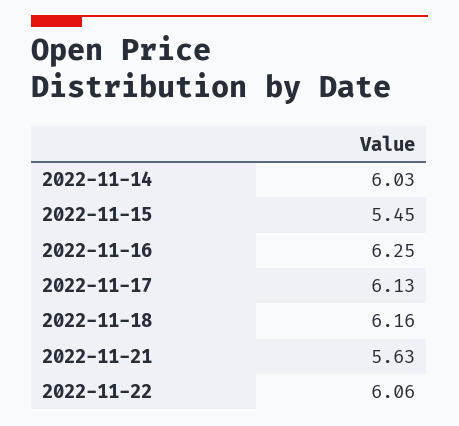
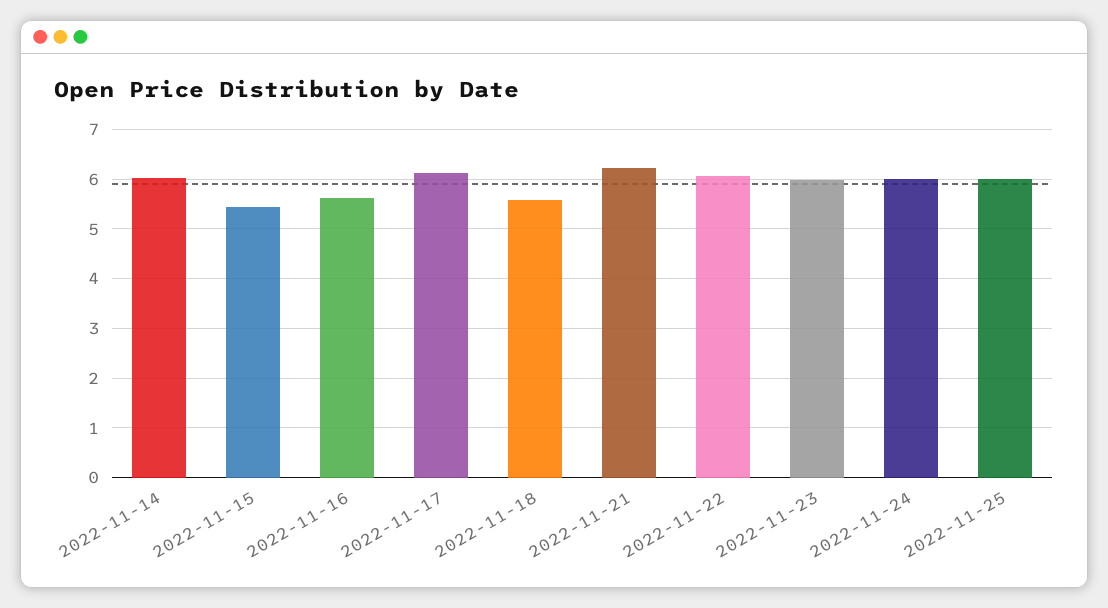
2022-11-16: 6.25 -> 5.6
2022-11-18: 6.16 -> 5.6
2022-11-21: 5.63 -> 6.2
2022-11-23: none -> 6
2022-11-24: none -> 6
2022-11-25: none -> 6

